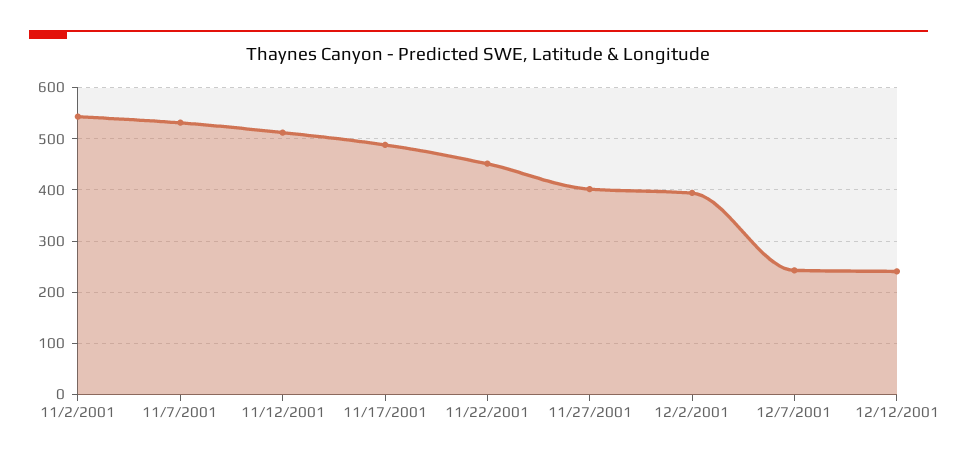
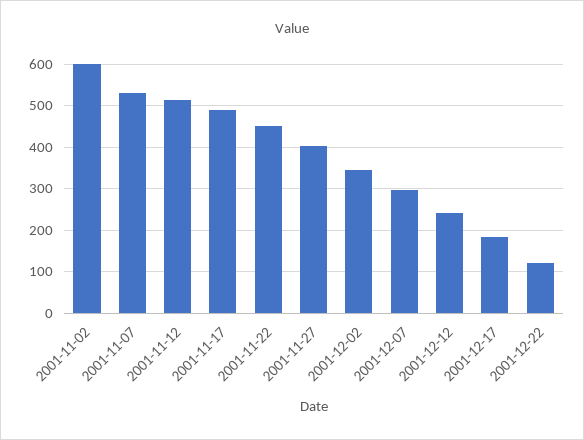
11/2/2001: 540 -> 600
12/2/2001: 400 -> 340
12/7/2001: 240 -> 300
2001-12-17: none -> 180
2001-12-22: none -> 120

